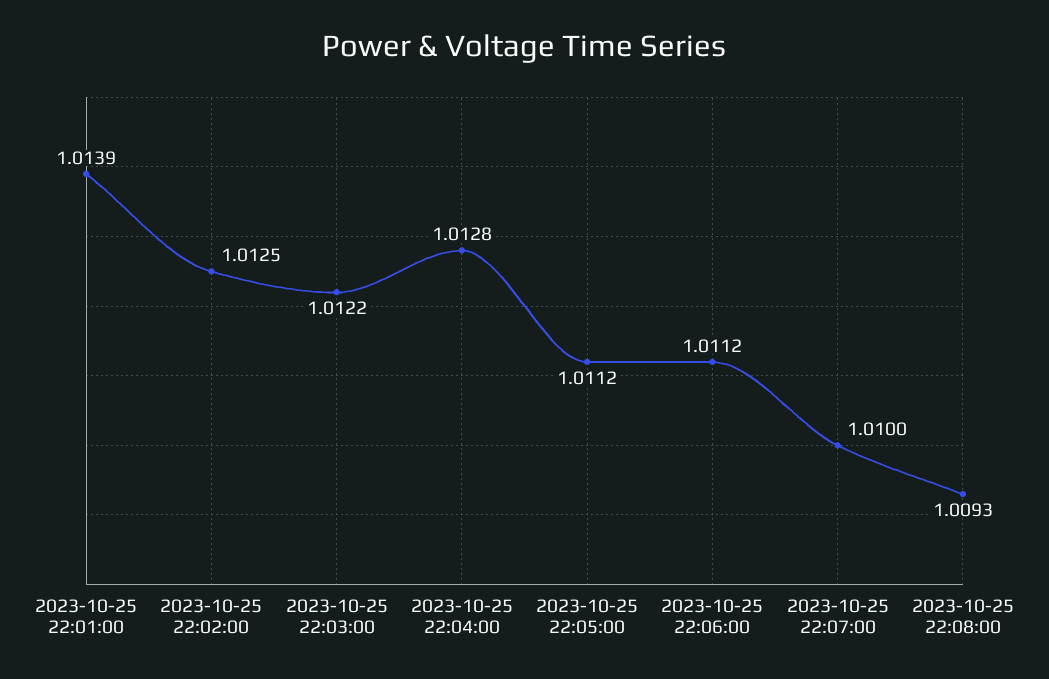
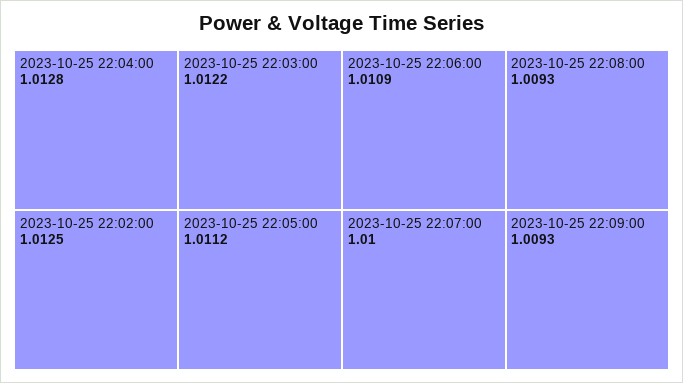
2023-10-25 22:01:00: 1.0139 -> none
2023-10-25 22:06:00: 1.0112 -> 1.0109
2023-10-25 22:09:00: none -> 1.0093

